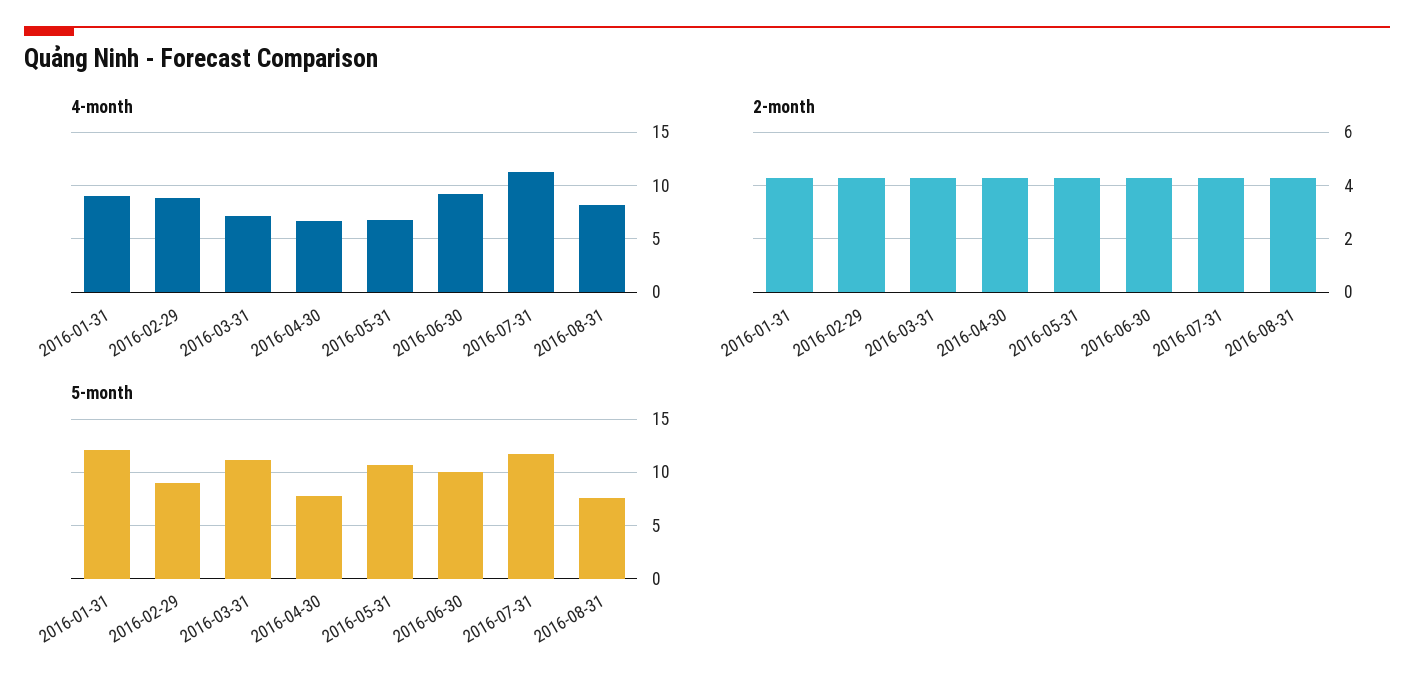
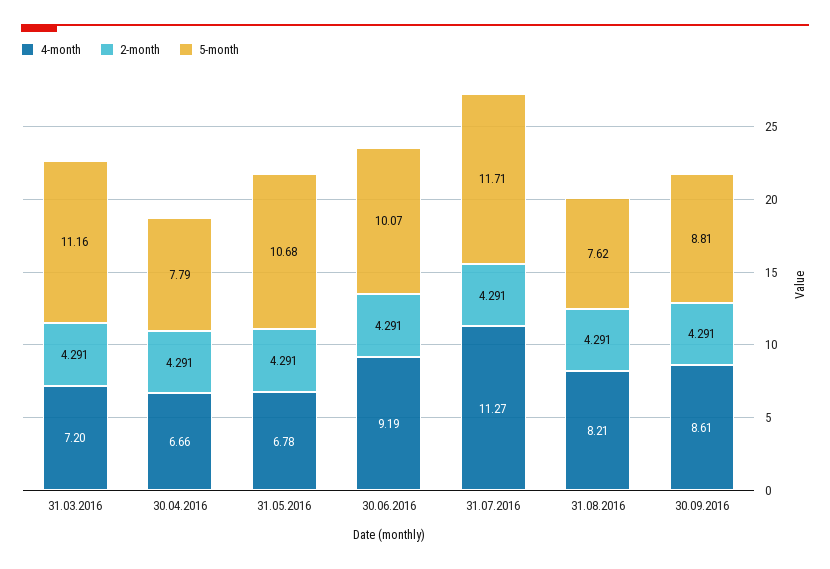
4-month, 2016-01-31: 9 -> none
4-month, 2016-02-29: 9 -> none
2-month, 2016-01-31: 4.25 -> none
2-month, 2016-02-29: 4.25 -> none
5-month, 2016-01-31: 12 -> none
5-month, 2016-02-29: 9 -> none
4-month, 30.09.2016: none -> 8.61
2-month, 30.09.2016: none -> 4.291
5-month, 30.09.2016: none -> 8.81

